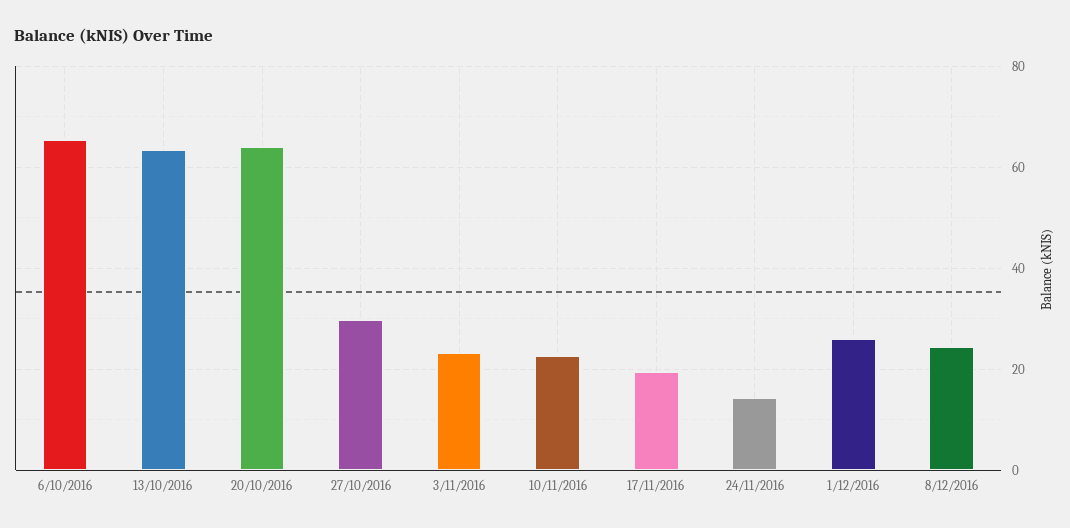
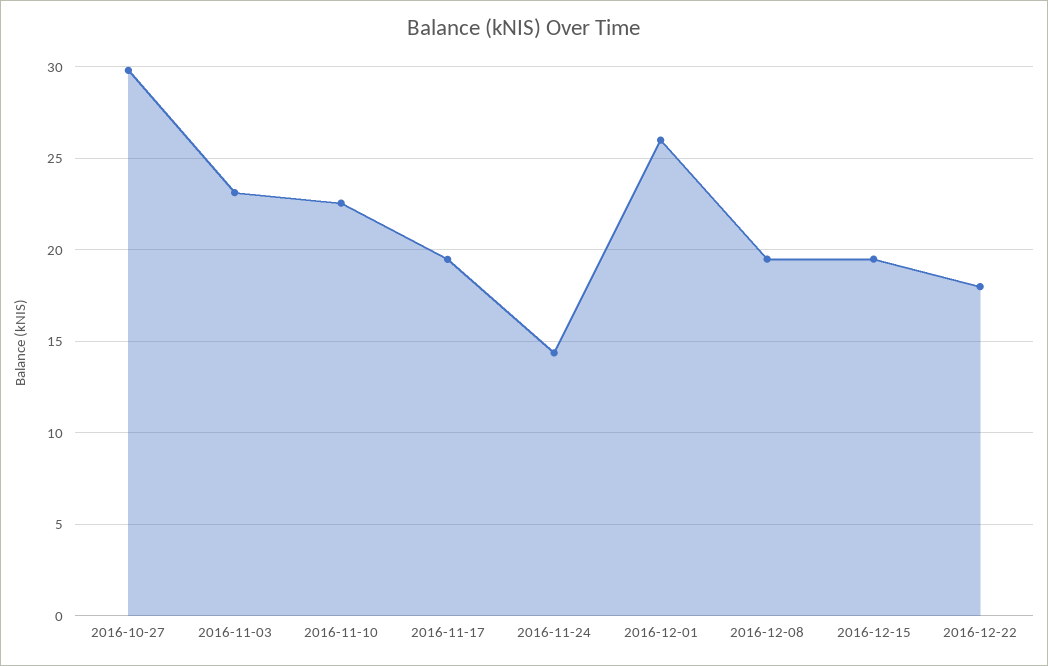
6/10/2016: 66 -> none
13/10/2016: 64 -> none
20/10/2016: 64 -> none
8/12/2016: 24 -> 19.5
2016-12-15: none -> 19.5
2016-12-22: none -> 18

